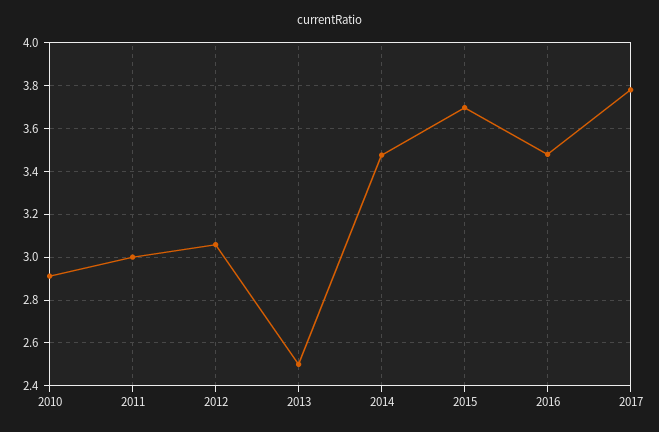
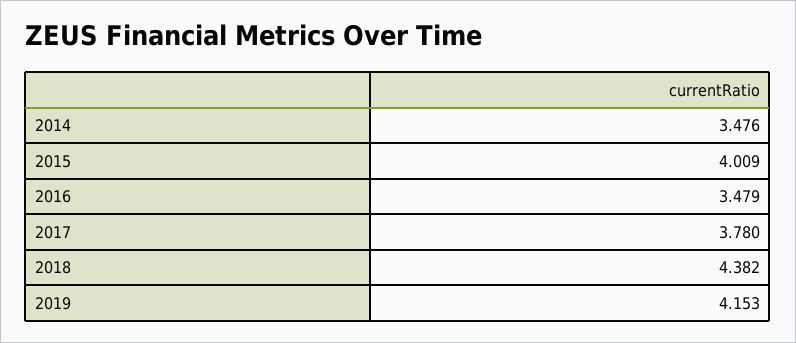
2010: 2.9 -> none
2011: 3 -> none
2012: 3.05 -> none
2013: 2.5 -> none
2015: 3.7 -> 4.009
2018: none -> 4.382
2019: none -> 4.153

